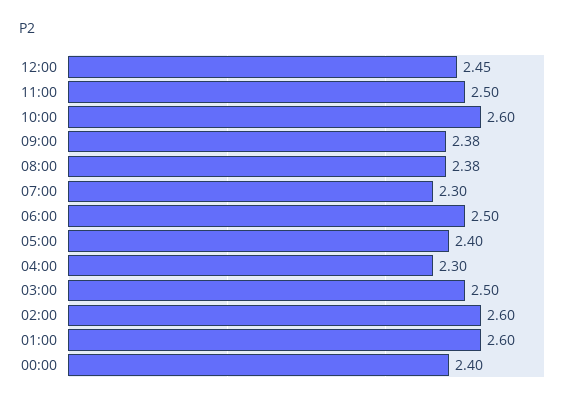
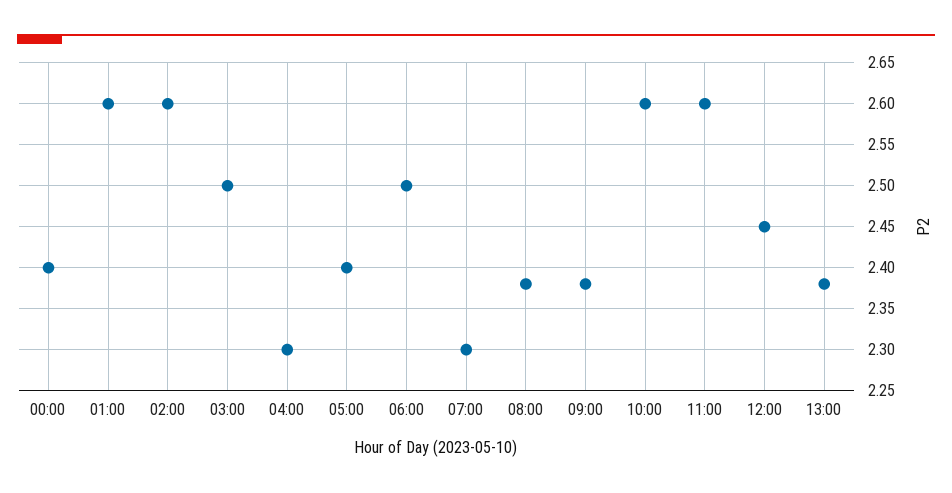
11:00: 2.5 -> 2.6
13:00: none -> 2.38

